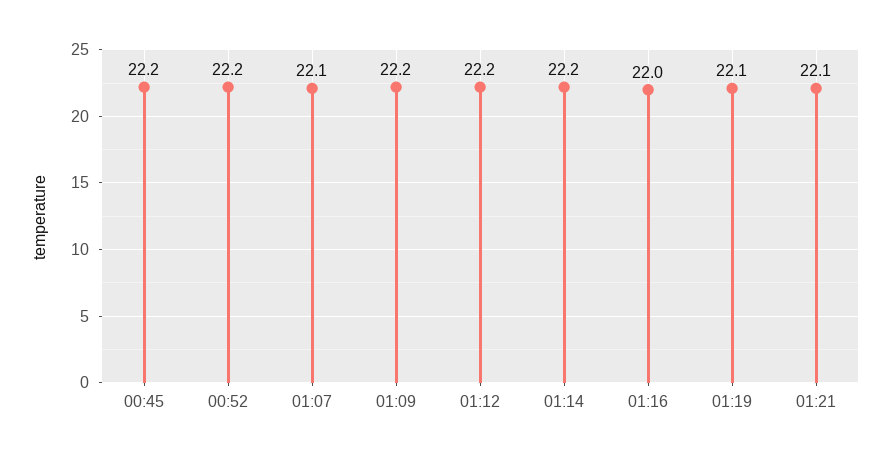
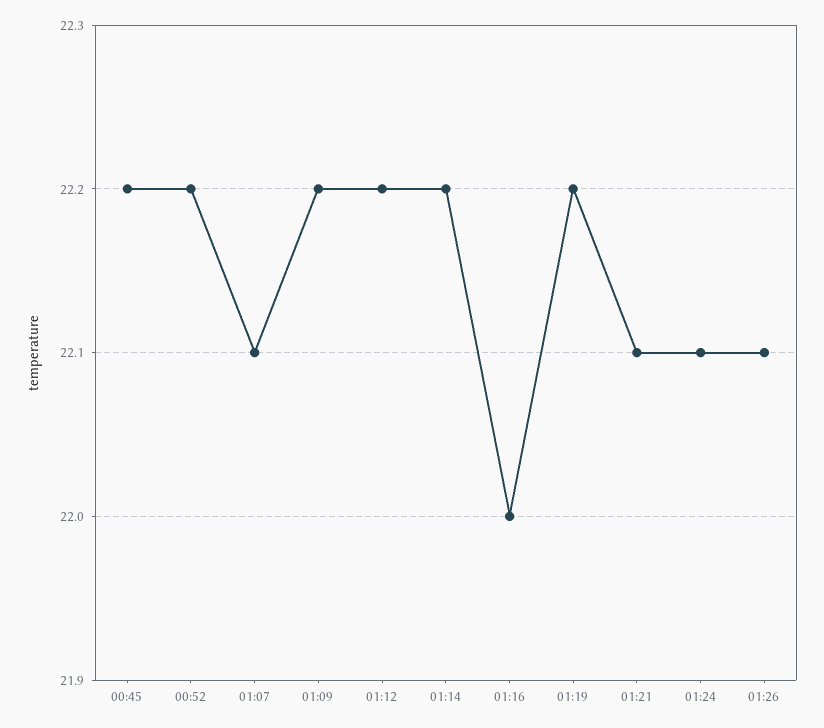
01:19: 22.1 -> 22.2
01:24: none -> 22.1
01:26: none -> 22.1

